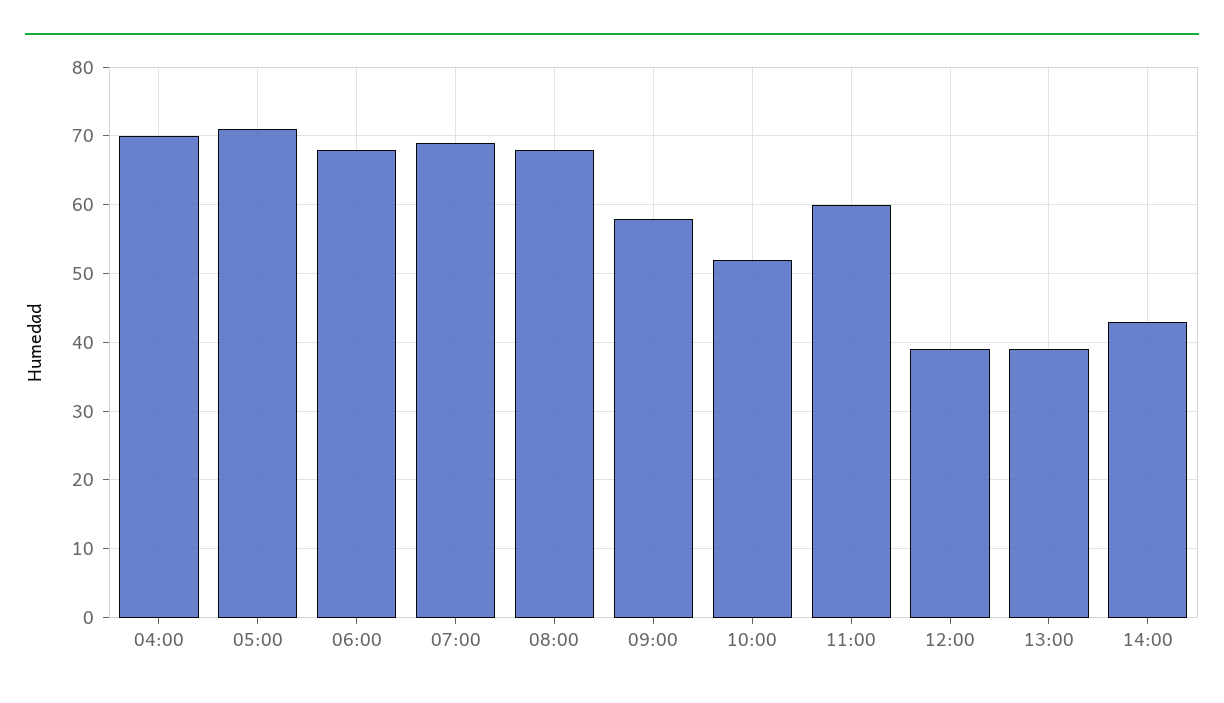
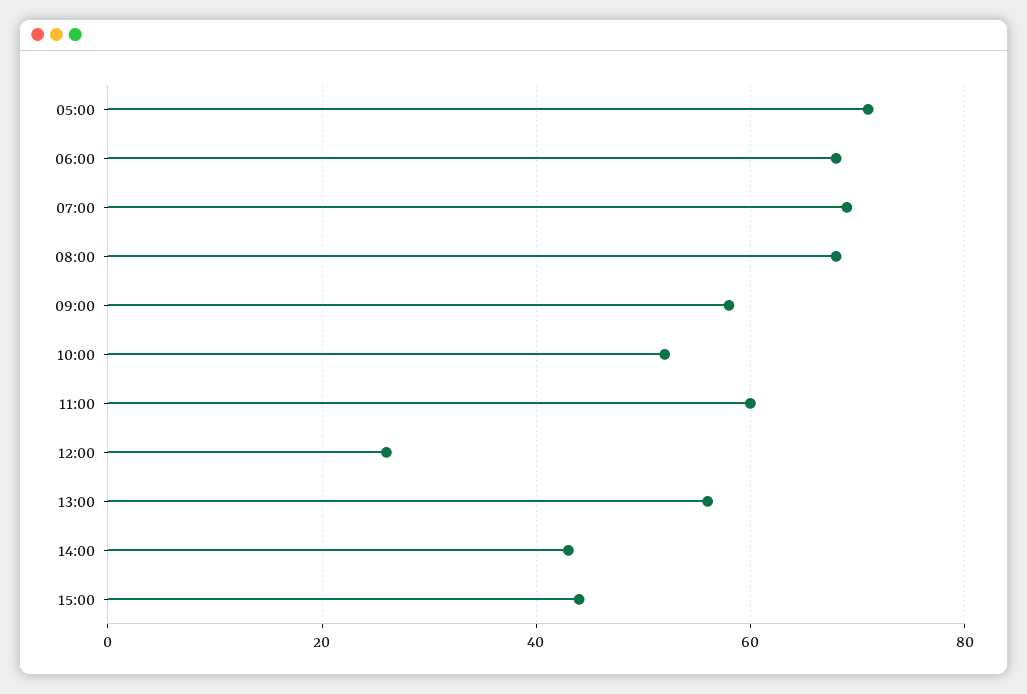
04:00: 70 -> none
12:00: 39 -> 25
13:00: 39 -> 55
15:00: none -> 45

